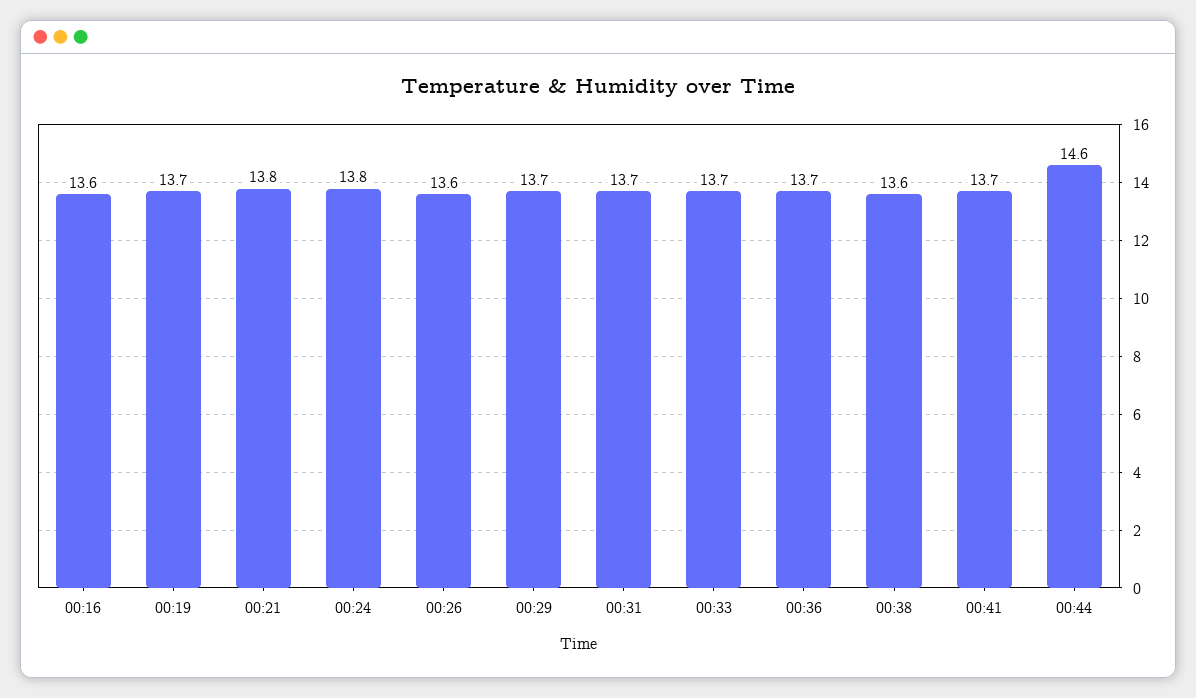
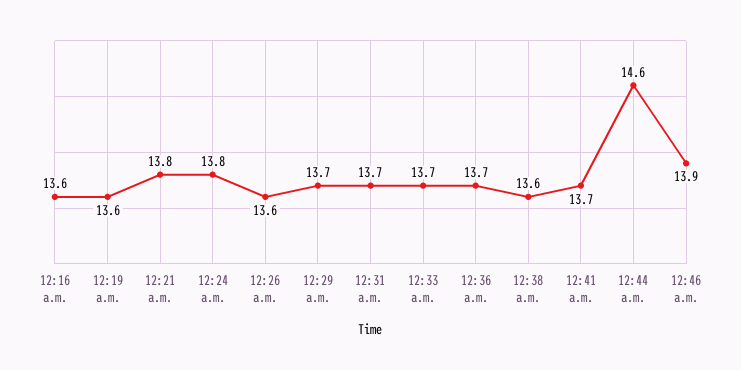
00:19: 13.7 -> 13.6
12:46 a.m.: none -> 13.9

